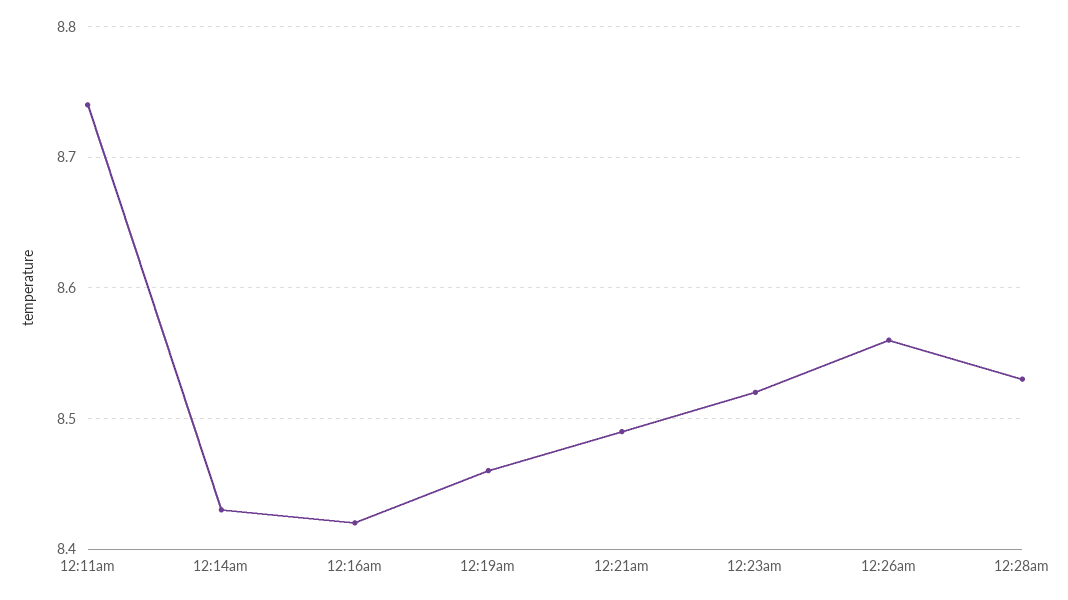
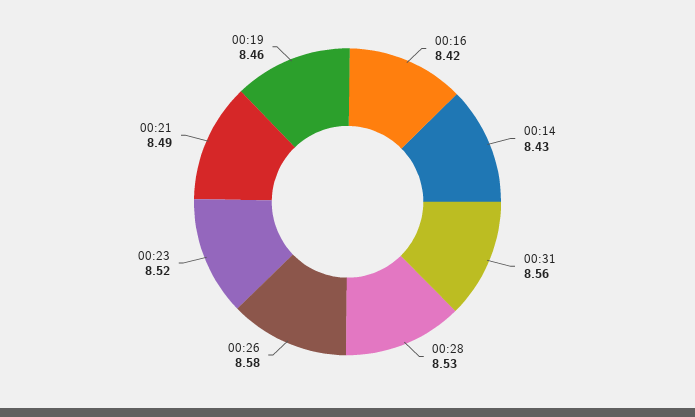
12:11am: 8.74 -> none
12:26am: 8.56 -> 8.58
00:31: none -> 8.56

